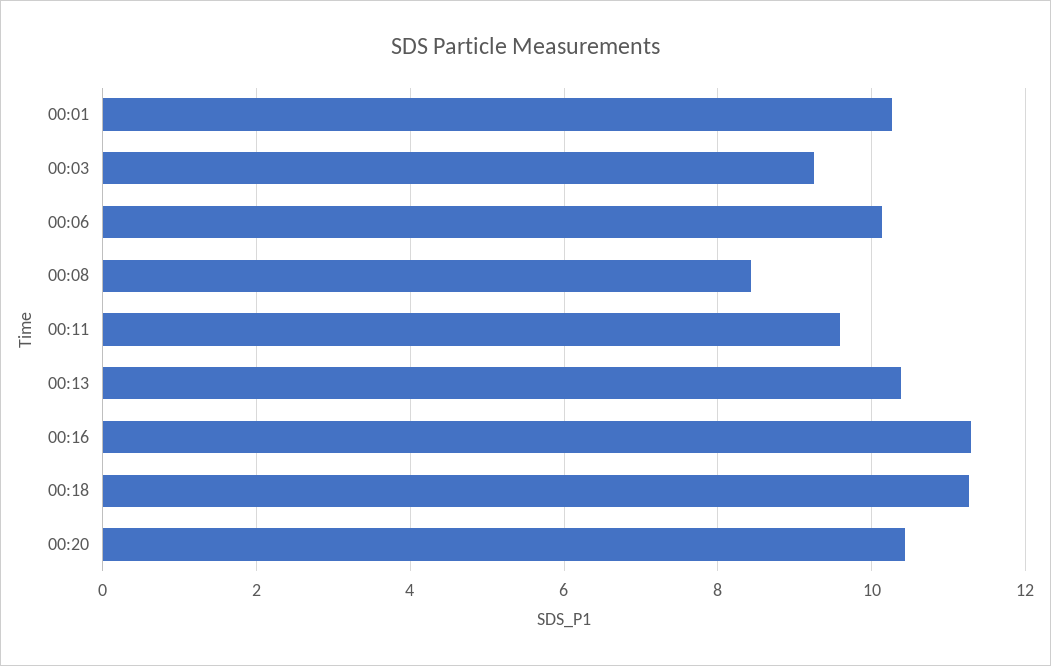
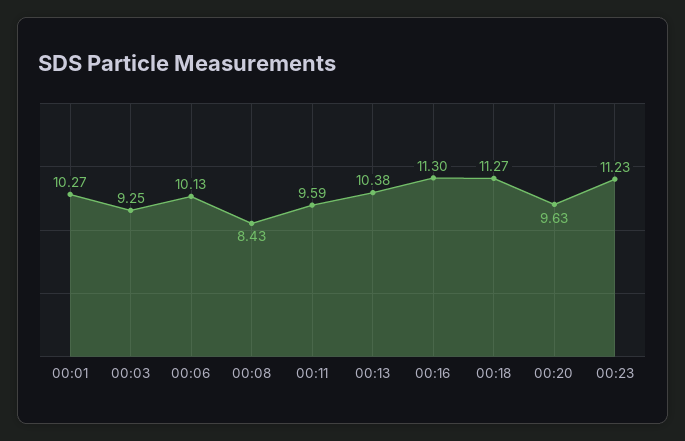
00:20: 10.4 -> 9.63
00:23: none -> 11.23

